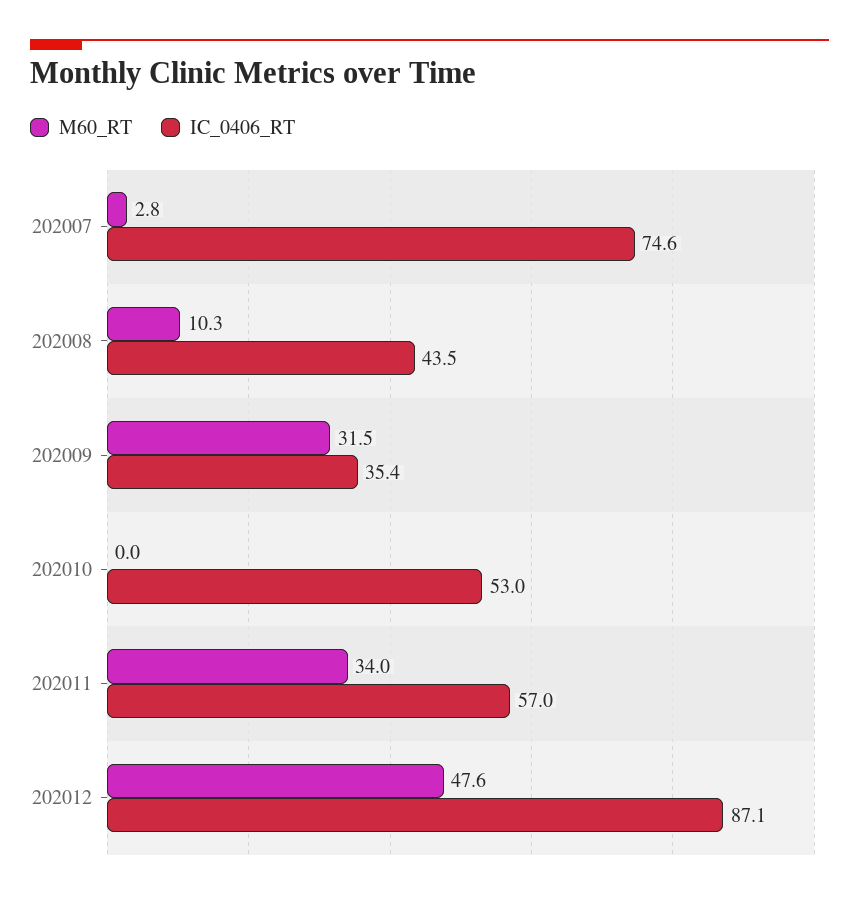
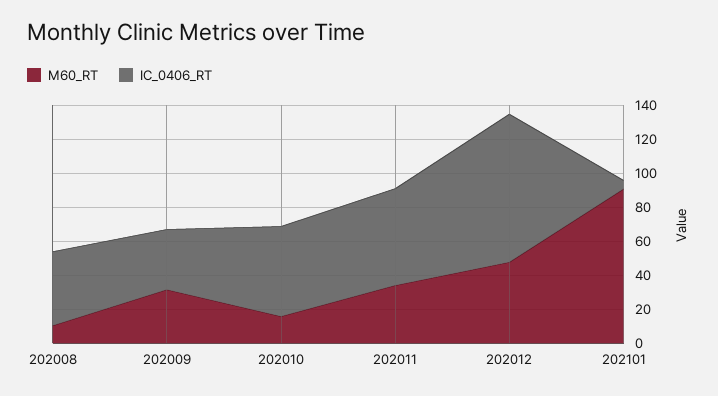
M60_RT, 202007: 2.8 -> none
IC_0406_RT, 202007: 74.6 -> none
M60_RT, 202010: 0 -> 15
M60_RT, 202101: none -> 90
IC_0406_RT, 202101: none -> 5

